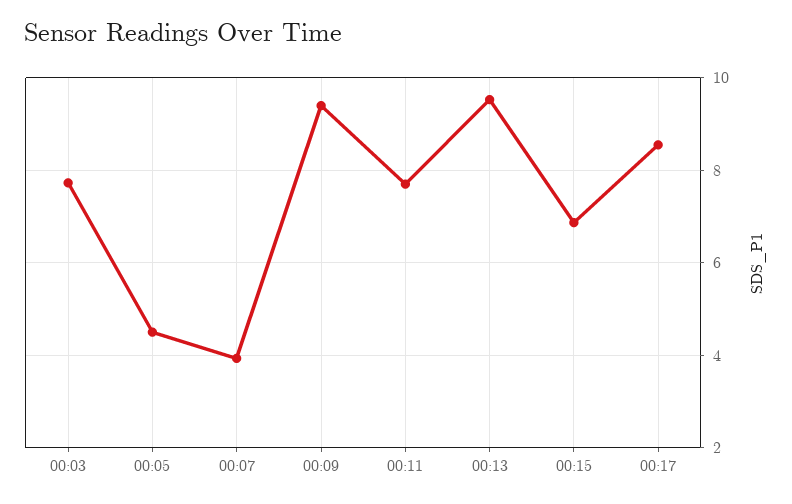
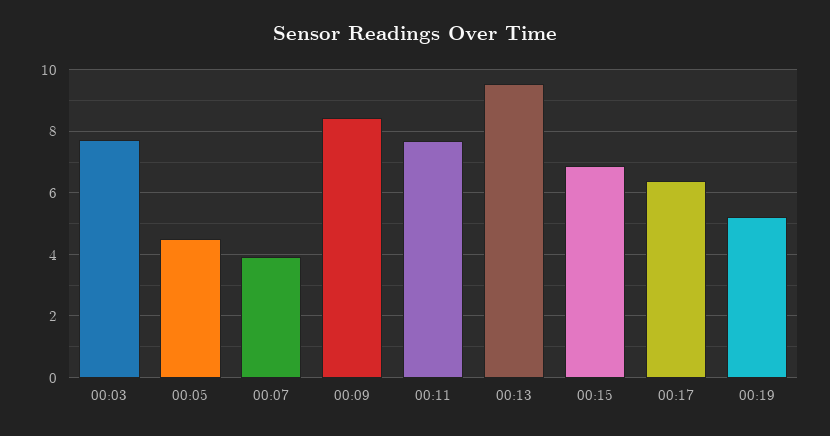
00:09: 9.4 -> 8.4
00:17: 8.6 -> 6.4
00:19: none -> 5.2

